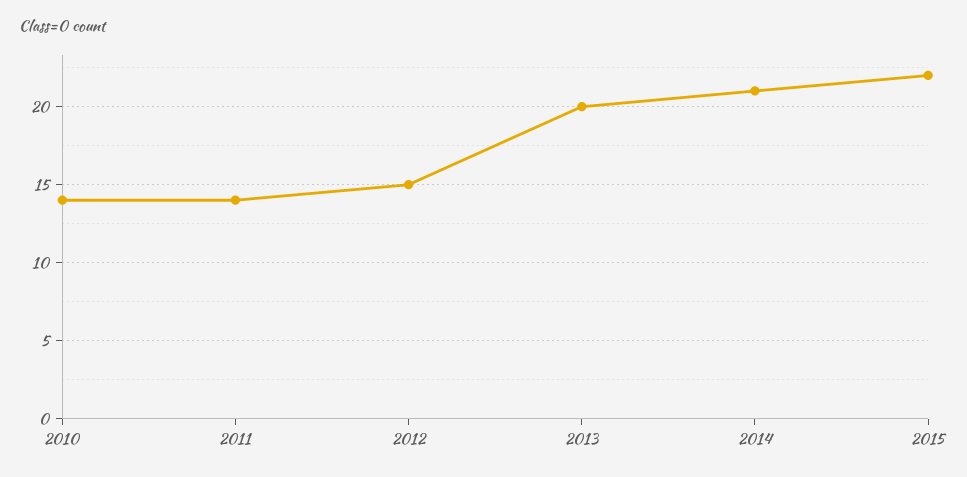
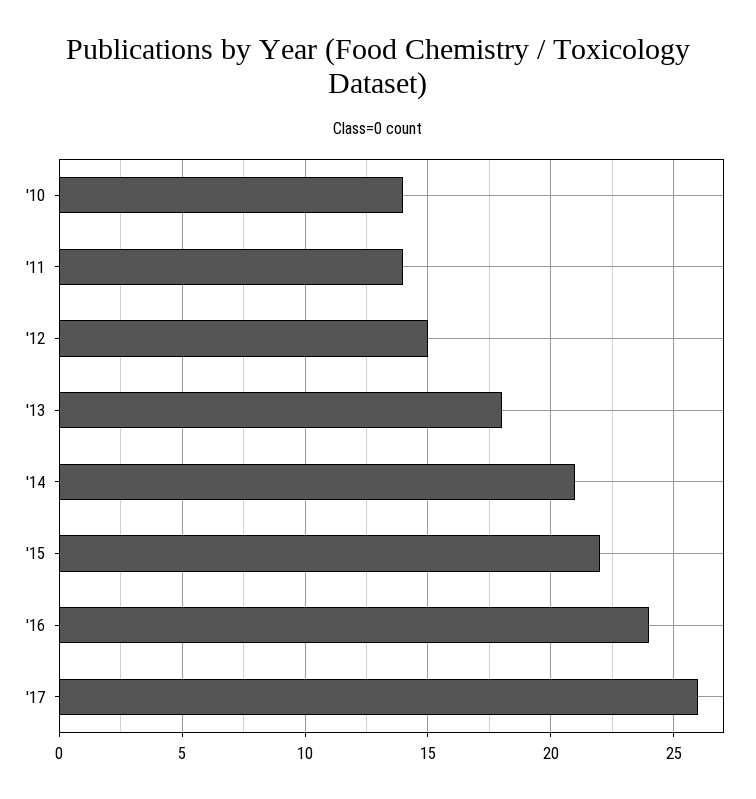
2013: 20 -> 18
'16: none -> 24
'17: none -> 26

